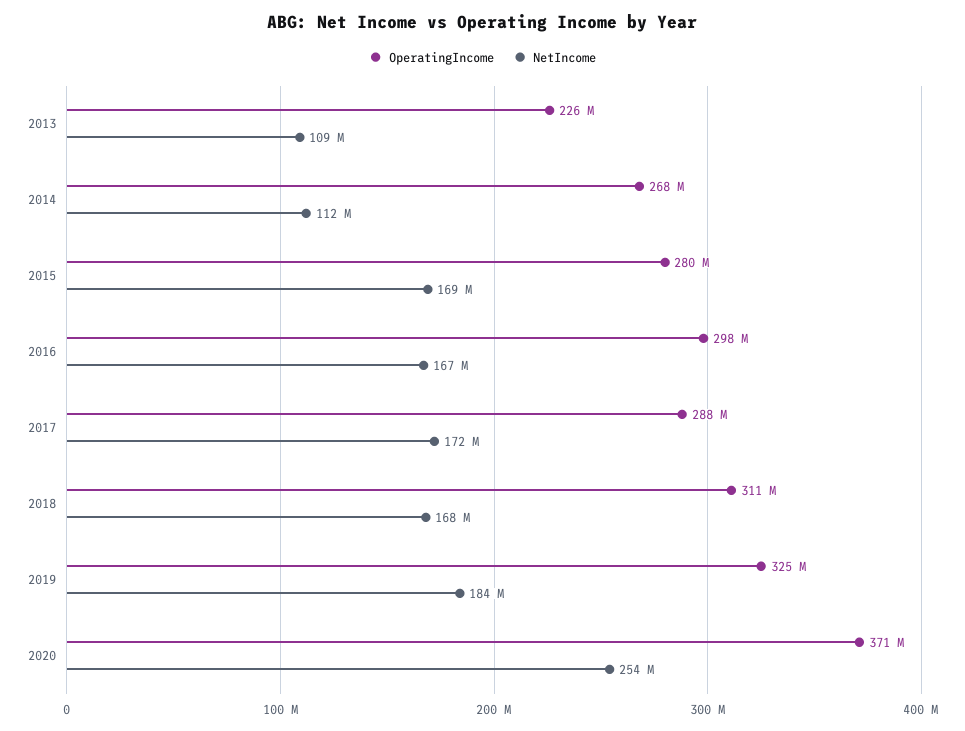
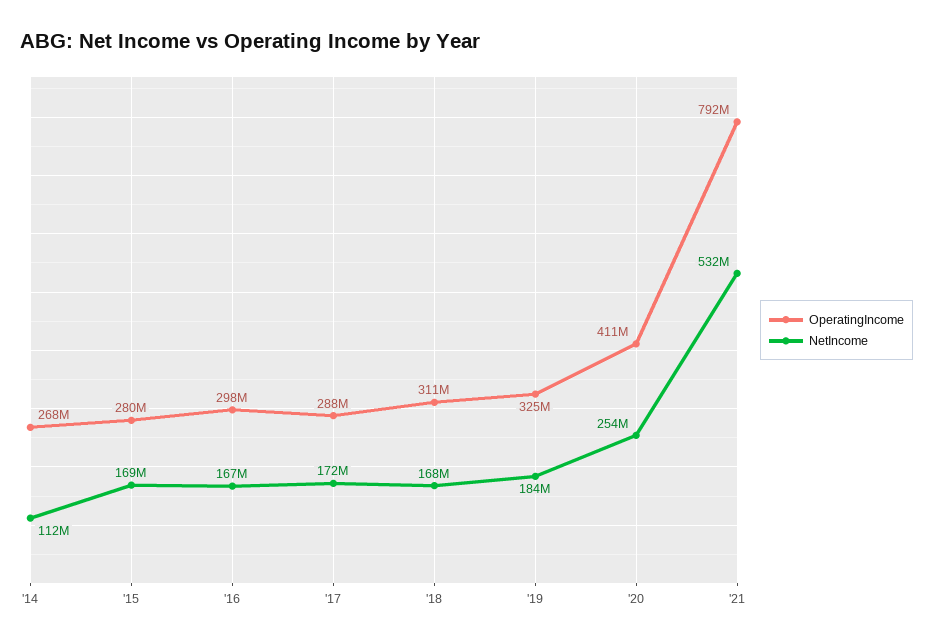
OperatingIncome, 2013: 226000000 -> none
NetIncome, 2013: 109000000 -> none
OperatingIncome, 2020: 371000000 -> 411000000
OperatingIncome, '21: none -> 792000000
NetIncome, '21: none -> 532000000

